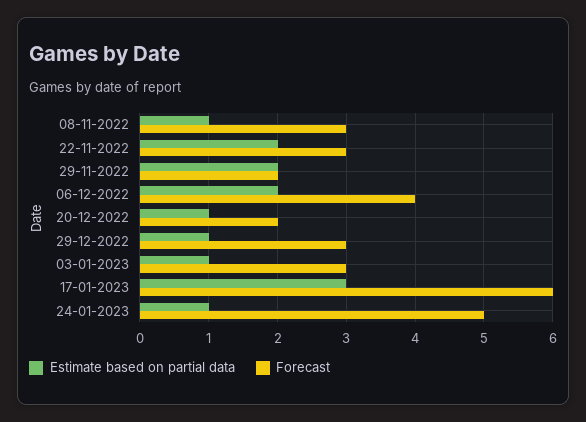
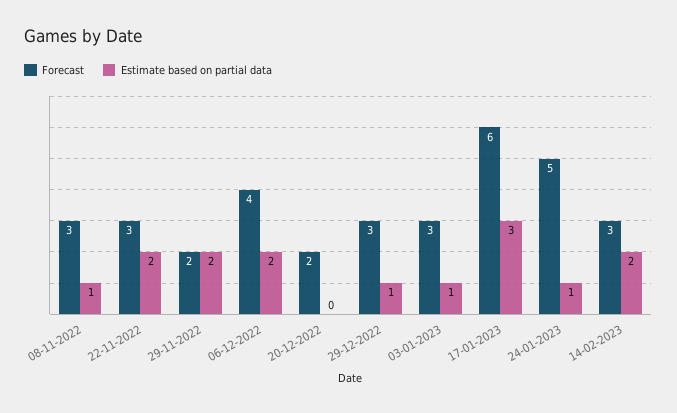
Estimate based on partial data, 20-12-2022: 1 -> 0
Forecast, 14-02-2023: none -> 3
Estimate based on partial data, 14-02-2023: none -> 2

